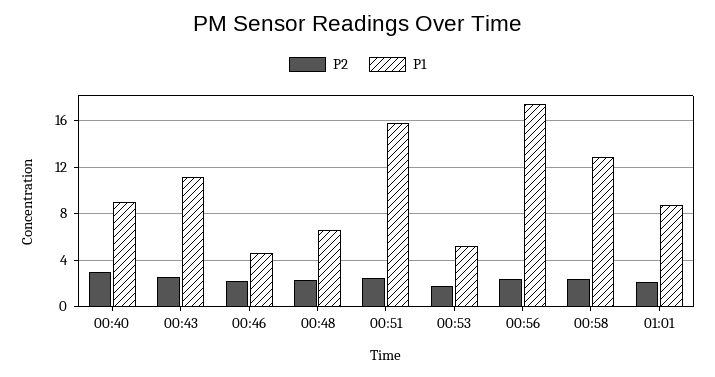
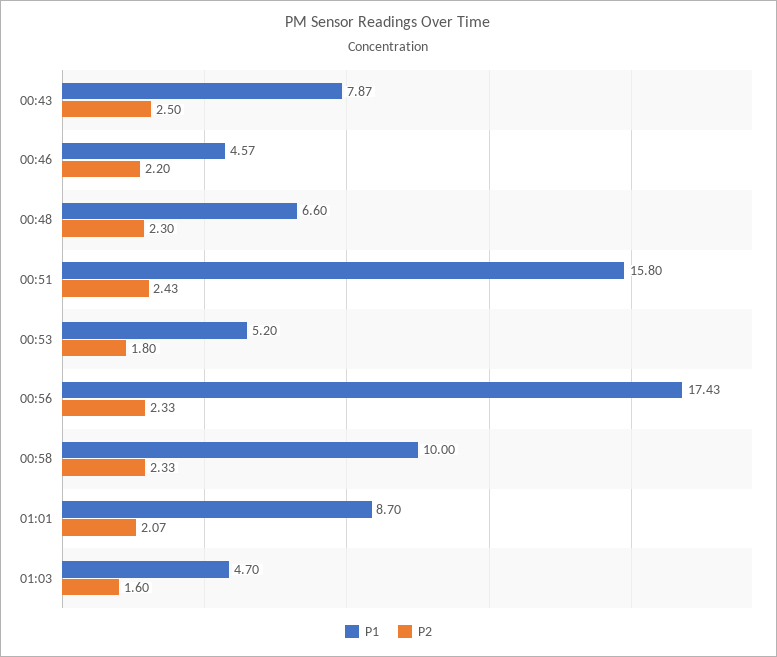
P2, 00:40: 3 -> none
P1, 00:40: 9 -> none
P1, 00:43: 11 -> 7.87
P1, 00:58: 13 -> 10
P1, 01:03: none -> 4.7
P2, 01:03: none -> 1.6

